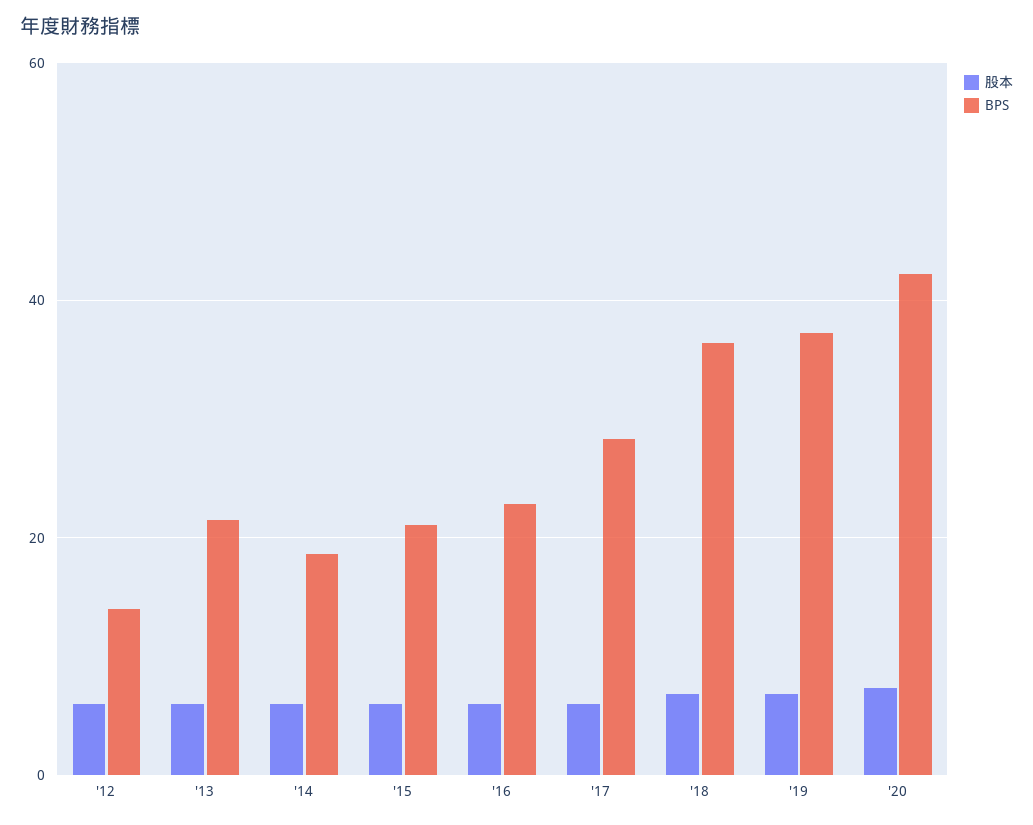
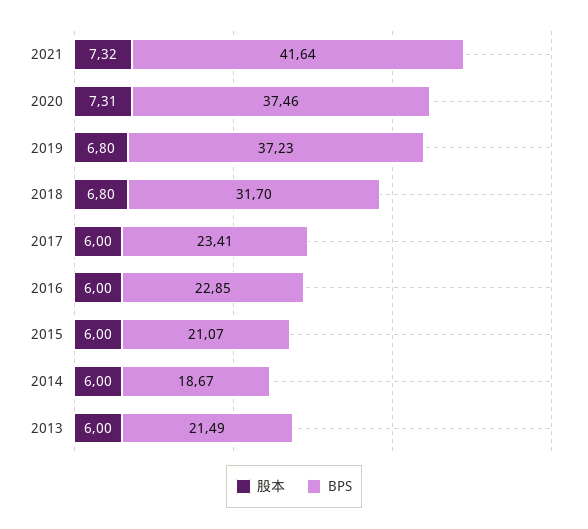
股本, '12: 6 -> none
BPS, '12: 14 -> none
BPS, '17: 28 -> 23.41
BPS, '18: 36 -> 31.7
BPS, '20: 42 -> 37.46
股本, 2021: none -> 7.32
BPS, 2021: none -> 41.64

